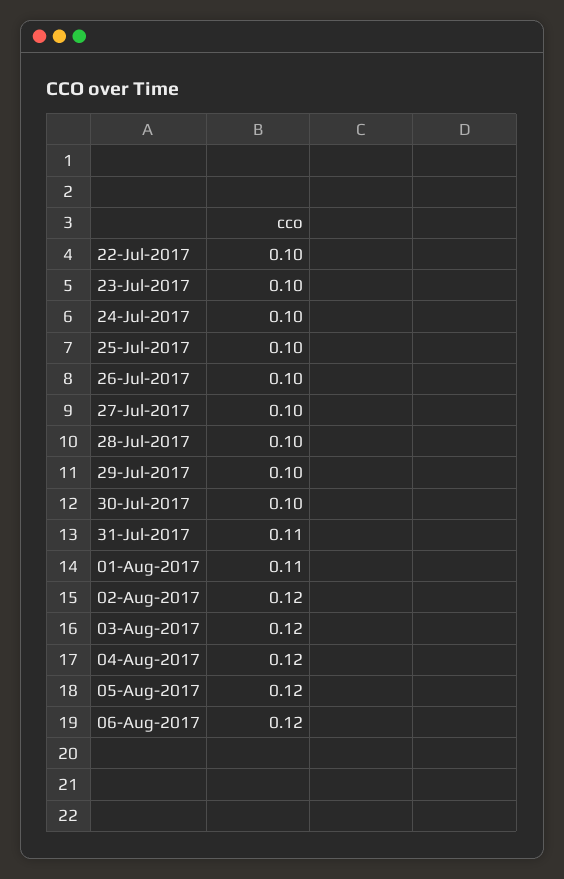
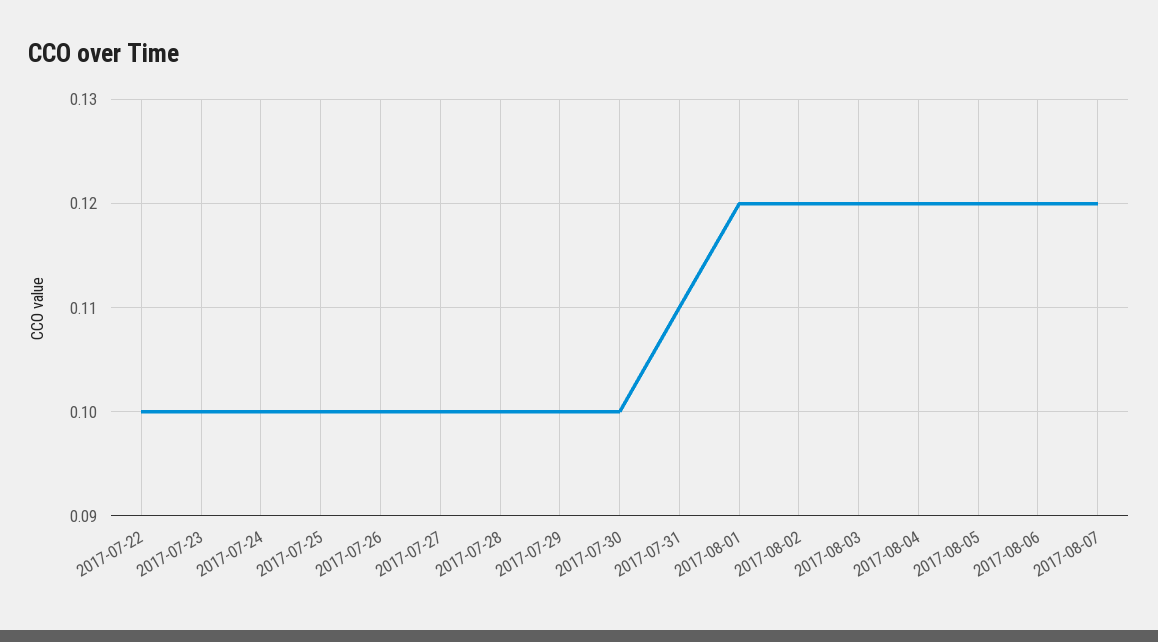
01-Aug-2017: 0.11 -> 0.12
2017-08-07: none -> 0.12

